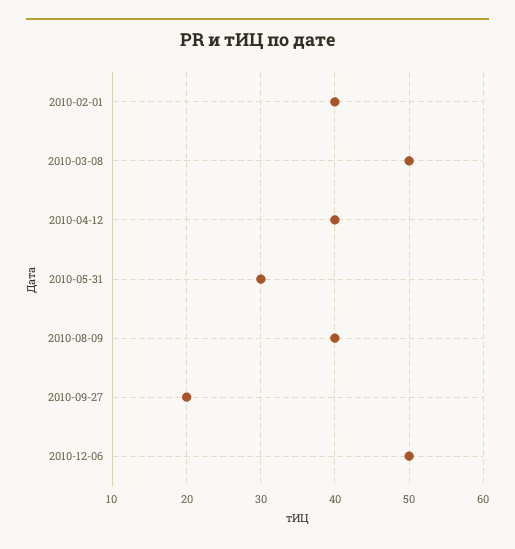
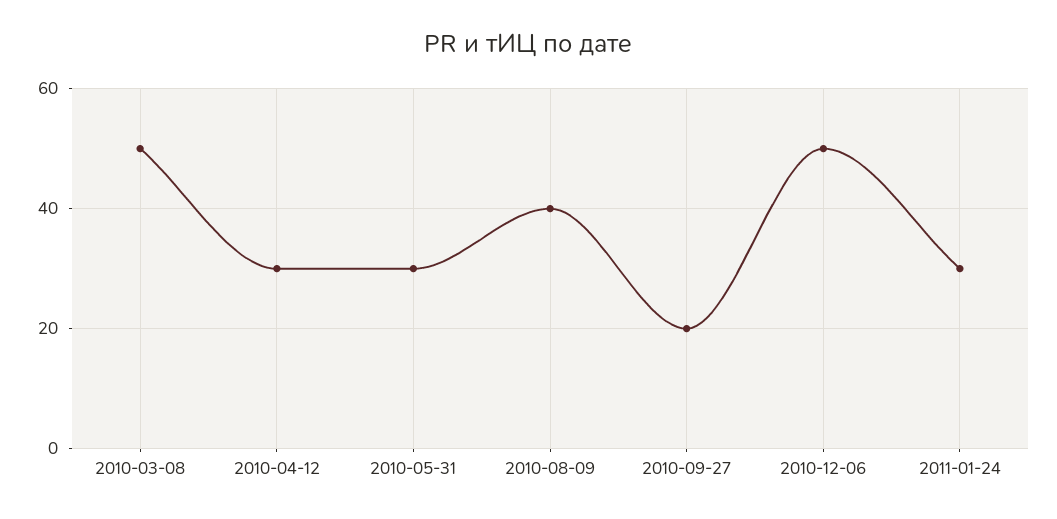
2010-02-01: 40 -> none
2010-04-12: 40 -> 30
2011-01-24: none -> 30

